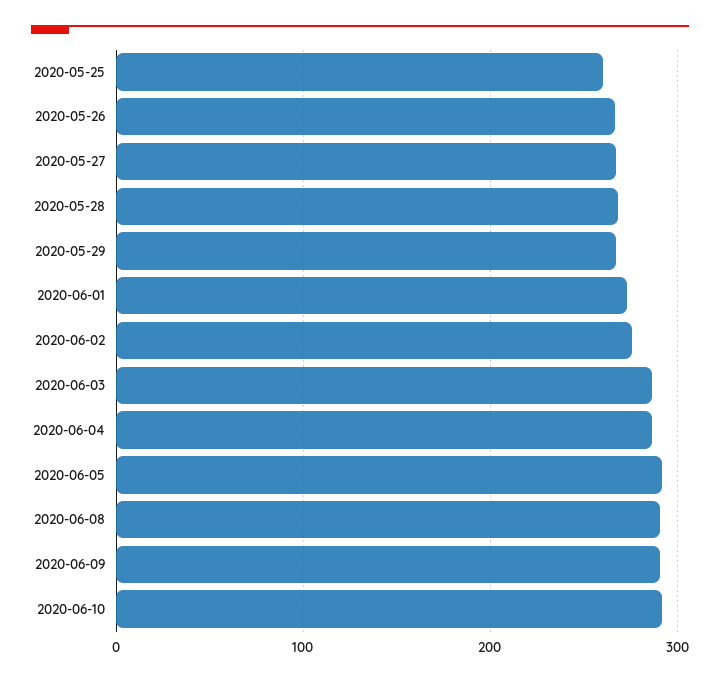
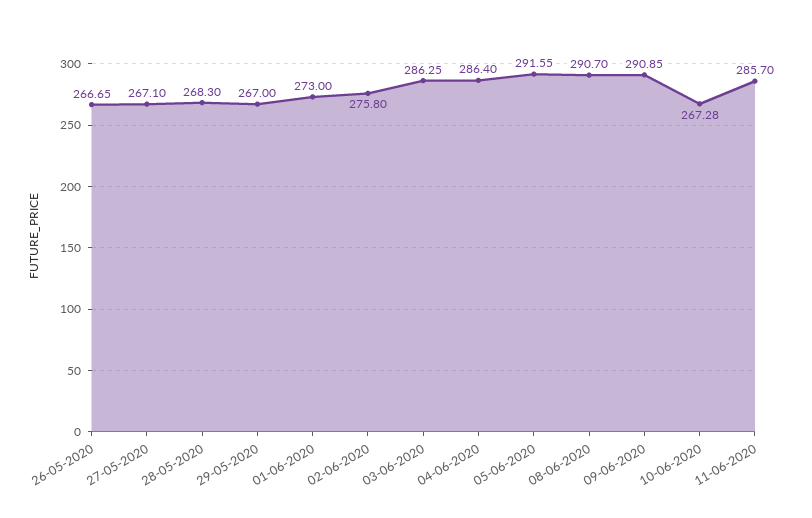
2020-05-25: 260 -> none
2020-06-10: 290 -> 267.28
11-06-2020: none -> 285.7

